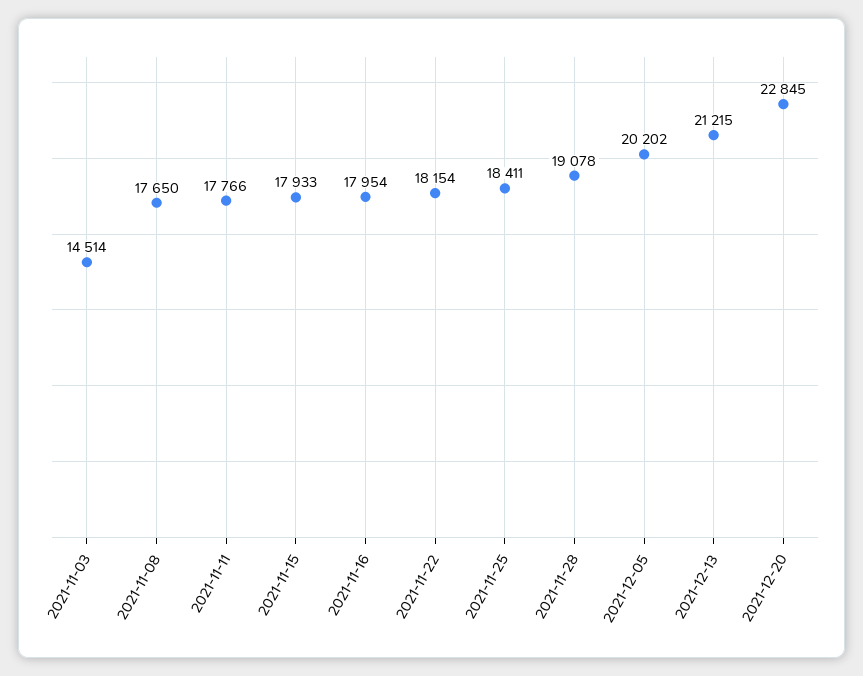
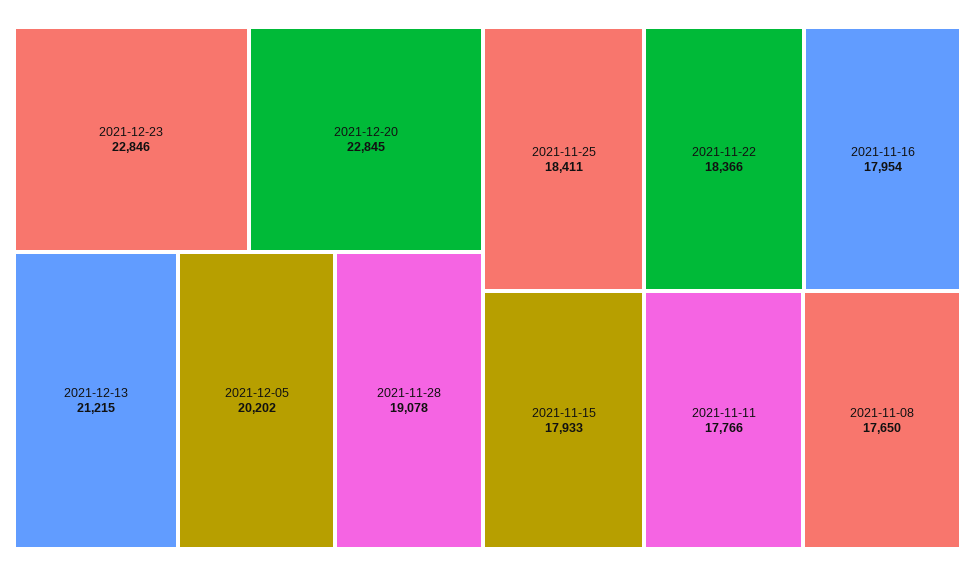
2021-11-03: 14514 -> none
2021-11-22: 18154 -> 18366
2021-12-23: none -> 22846

